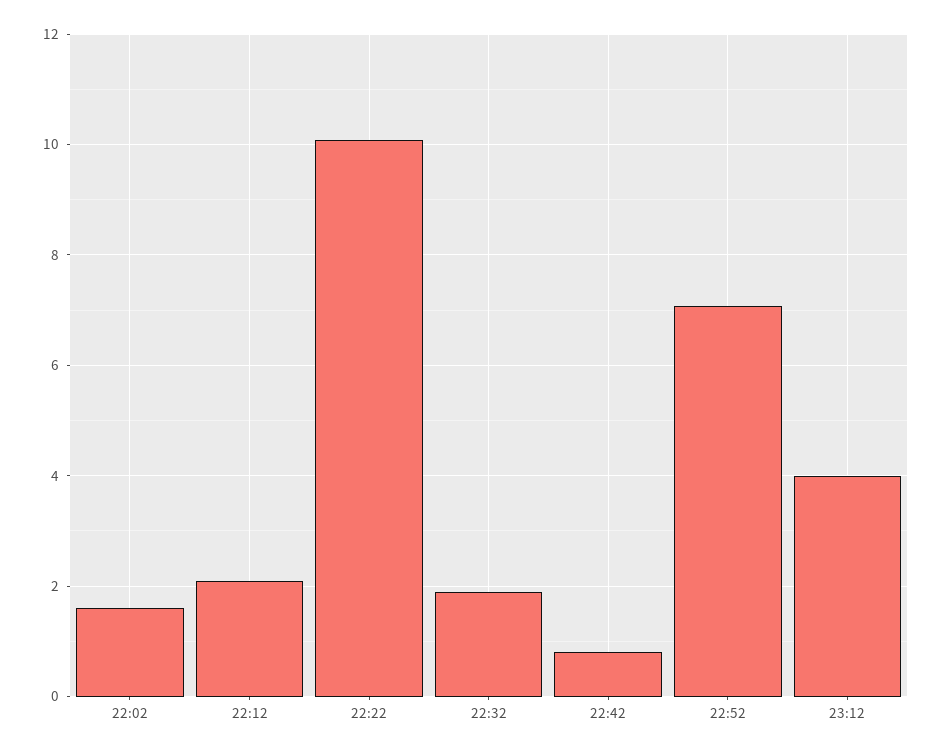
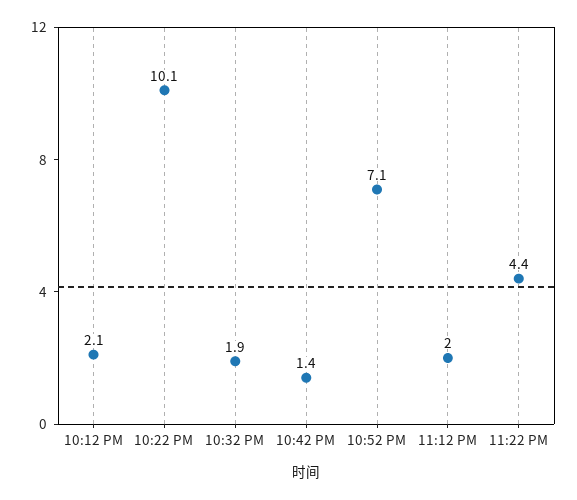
22:02: 1.6 -> none
22:42: 0.8 -> 1.4
23:12: 4 -> 2
11:22 PM: none -> 4.4

